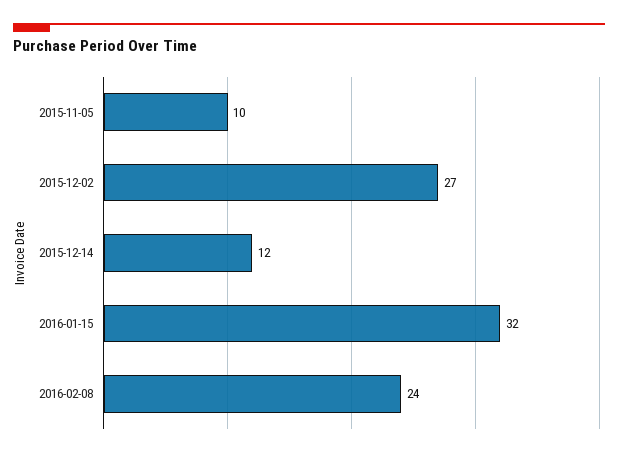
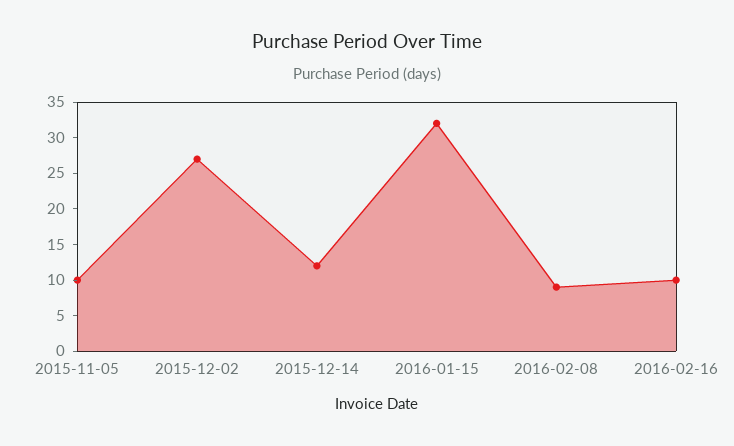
2016-02-08: 24 -> 10
2016-02-16: none -> 10

